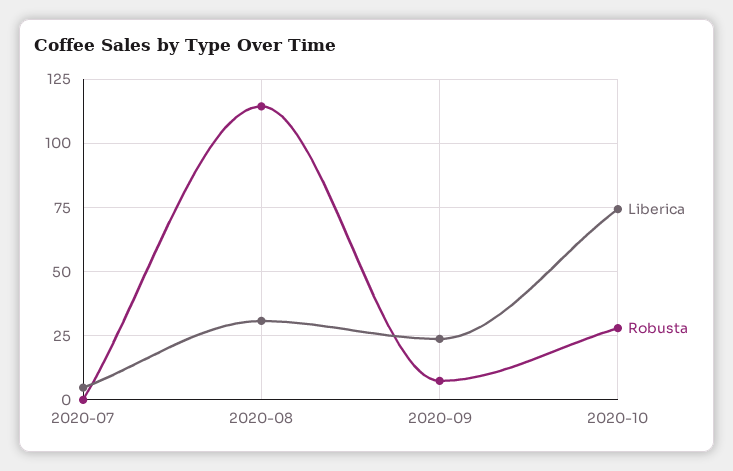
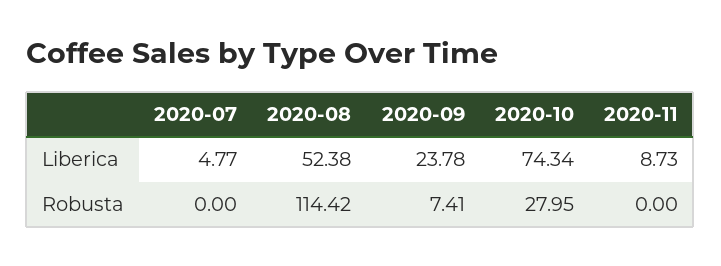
Liberica, 2020-08: 30 -> 52.38
Liberica, 2020-11: none -> 8.73
Robusta, 2020-11: none -> 0

